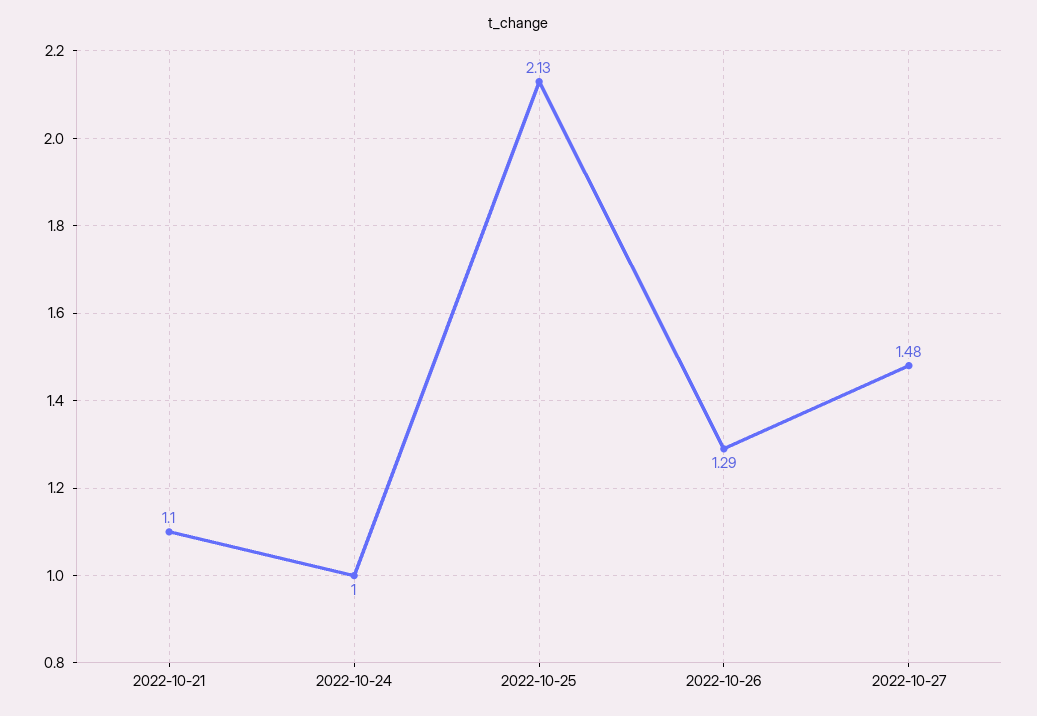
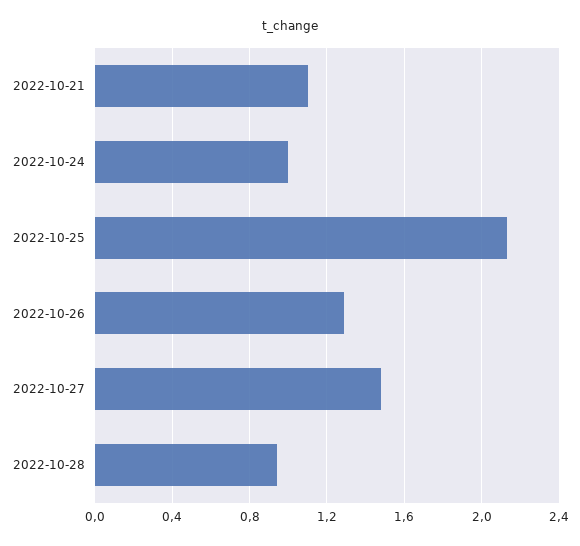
2022-10-28: none -> 0.95

